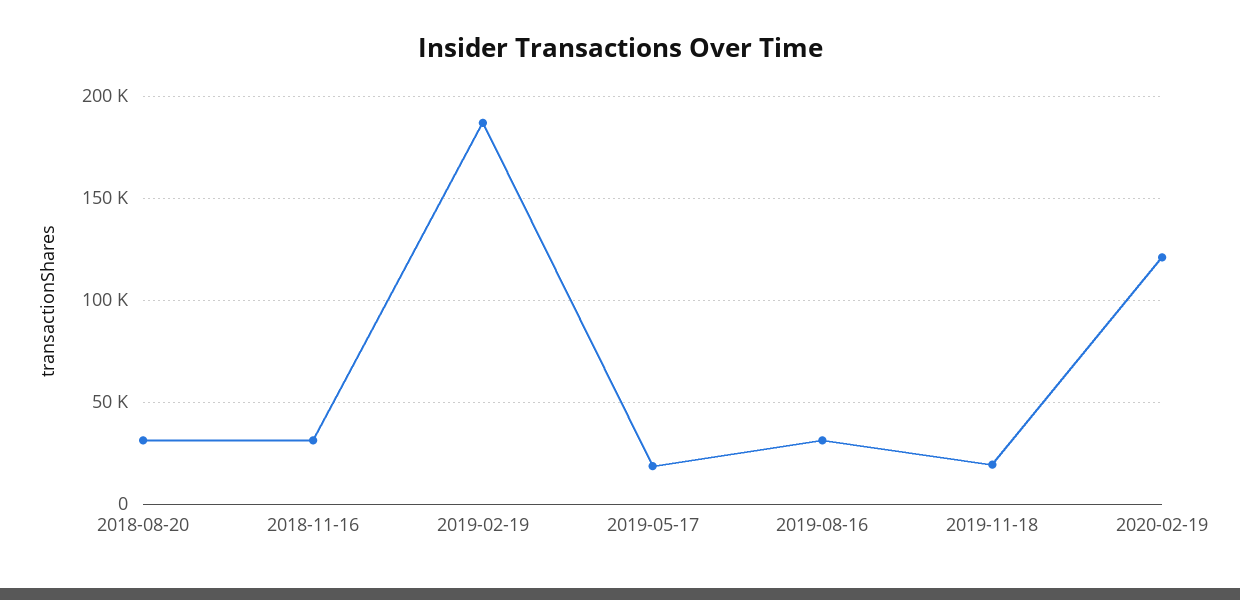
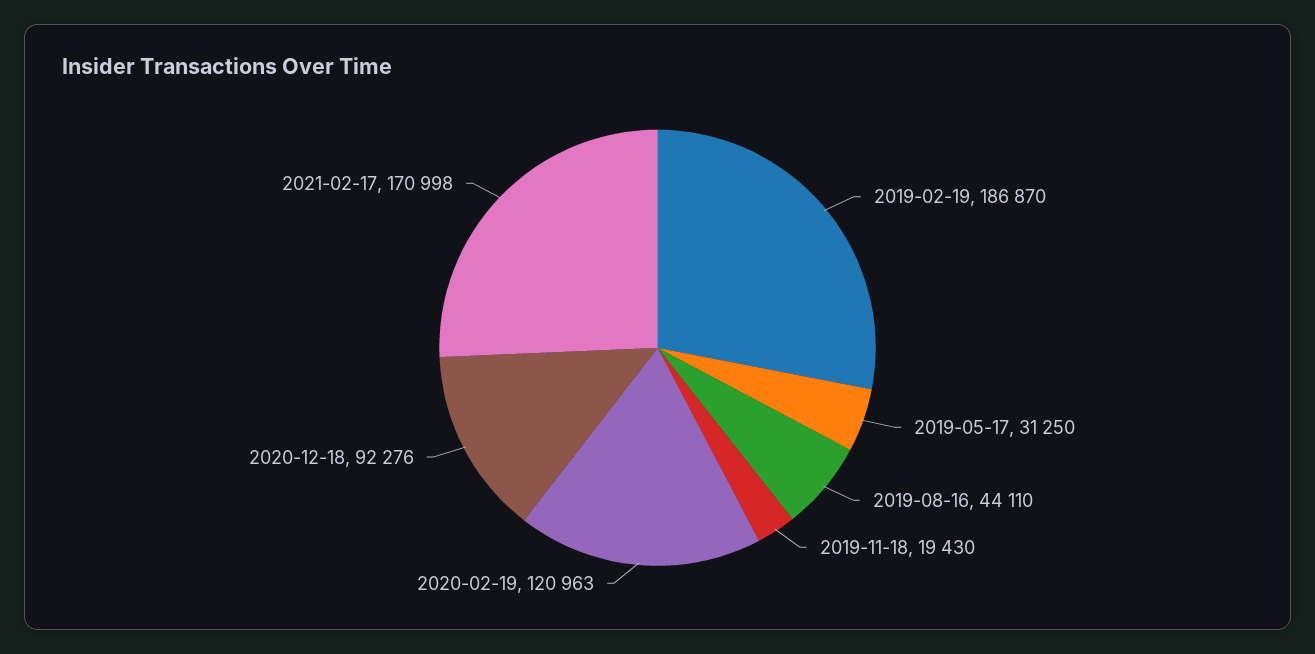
2018-08-20: 30000 -> none
2018-11-16: 30000 -> none
2019-05-17: 20000 -> 31250
2019-08-16: 30000 -> 44110
2020-12-18: none -> 92276
2021-02-17: none -> 170998

